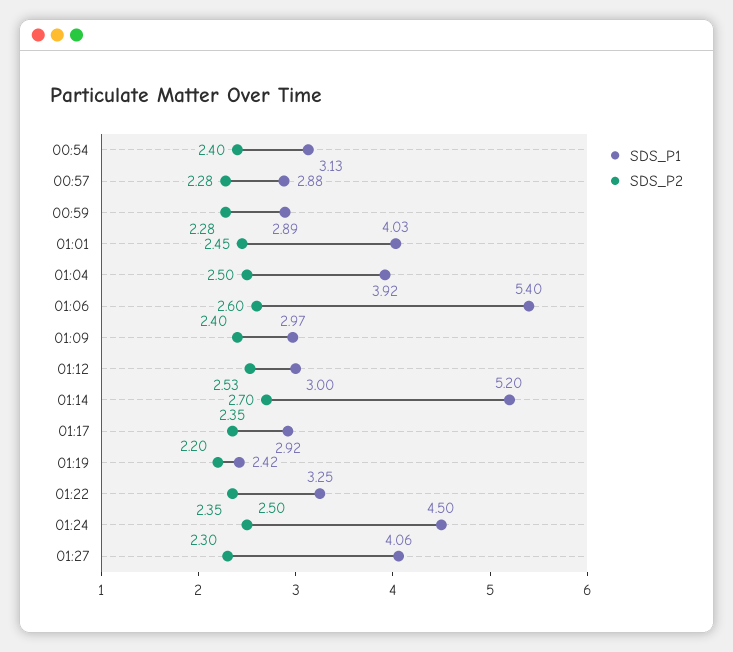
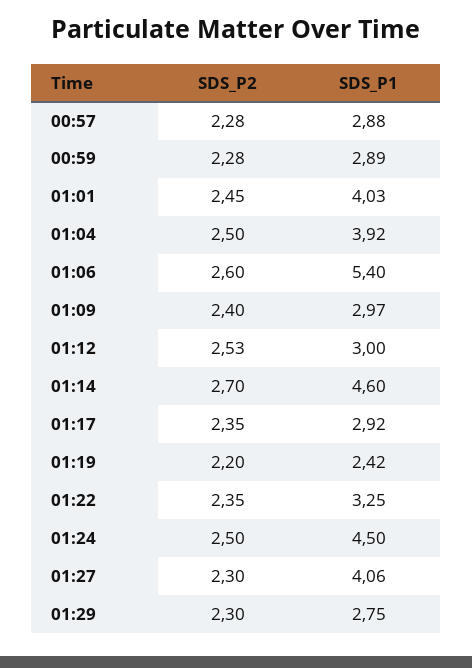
SDS_P1, 00:54: 3.13 -> none
SDS_P2, 00:54: 2.4 -> none
SDS_P1, 01:14: 5.2 -> 4.6
SDS_P2, 01:29: none -> 2.3
SDS_P1, 01:29: none -> 2.75

